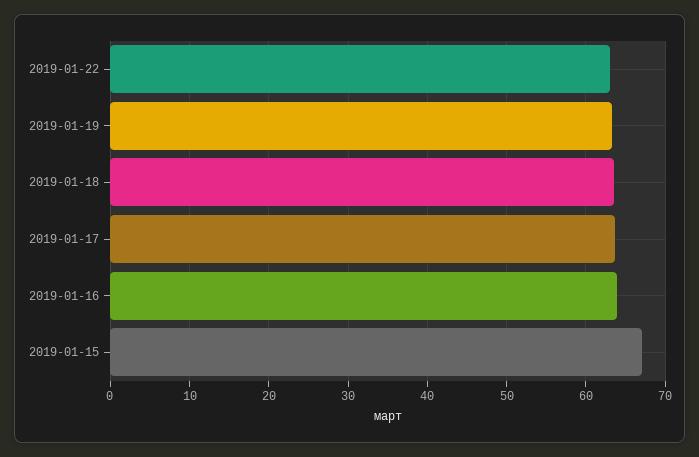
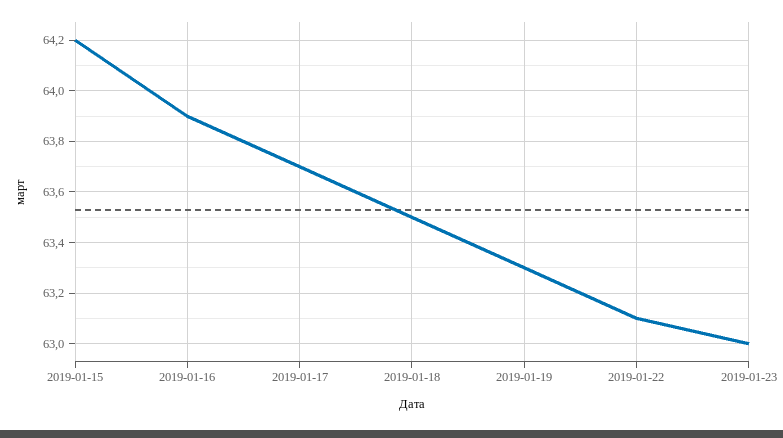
2019-01-15: 67 -> 64.2
2019-01-23: none -> 63

